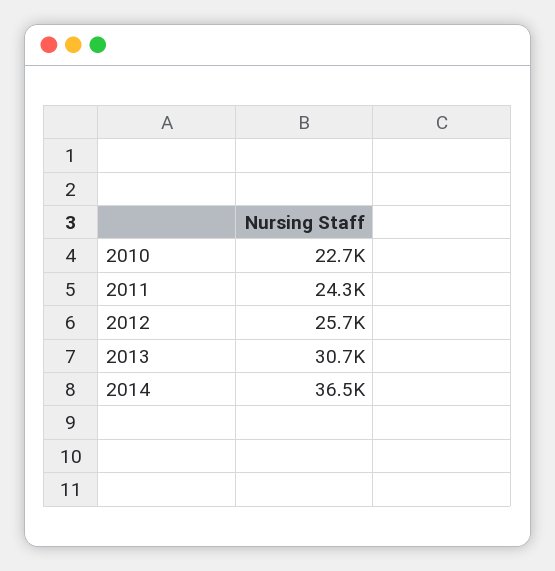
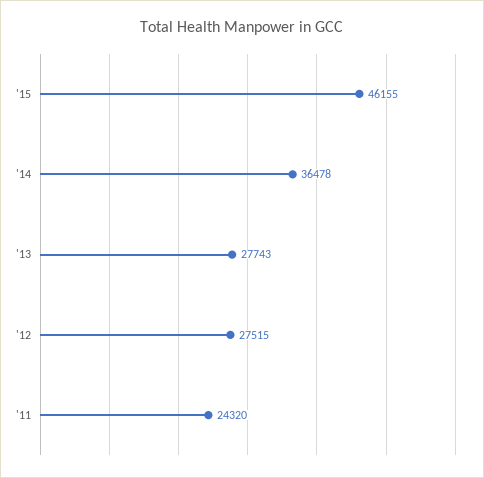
2010: 22700 -> none
2012: 25700 -> 27515
2013: 30700 -> 27743
'15: none -> 46155

